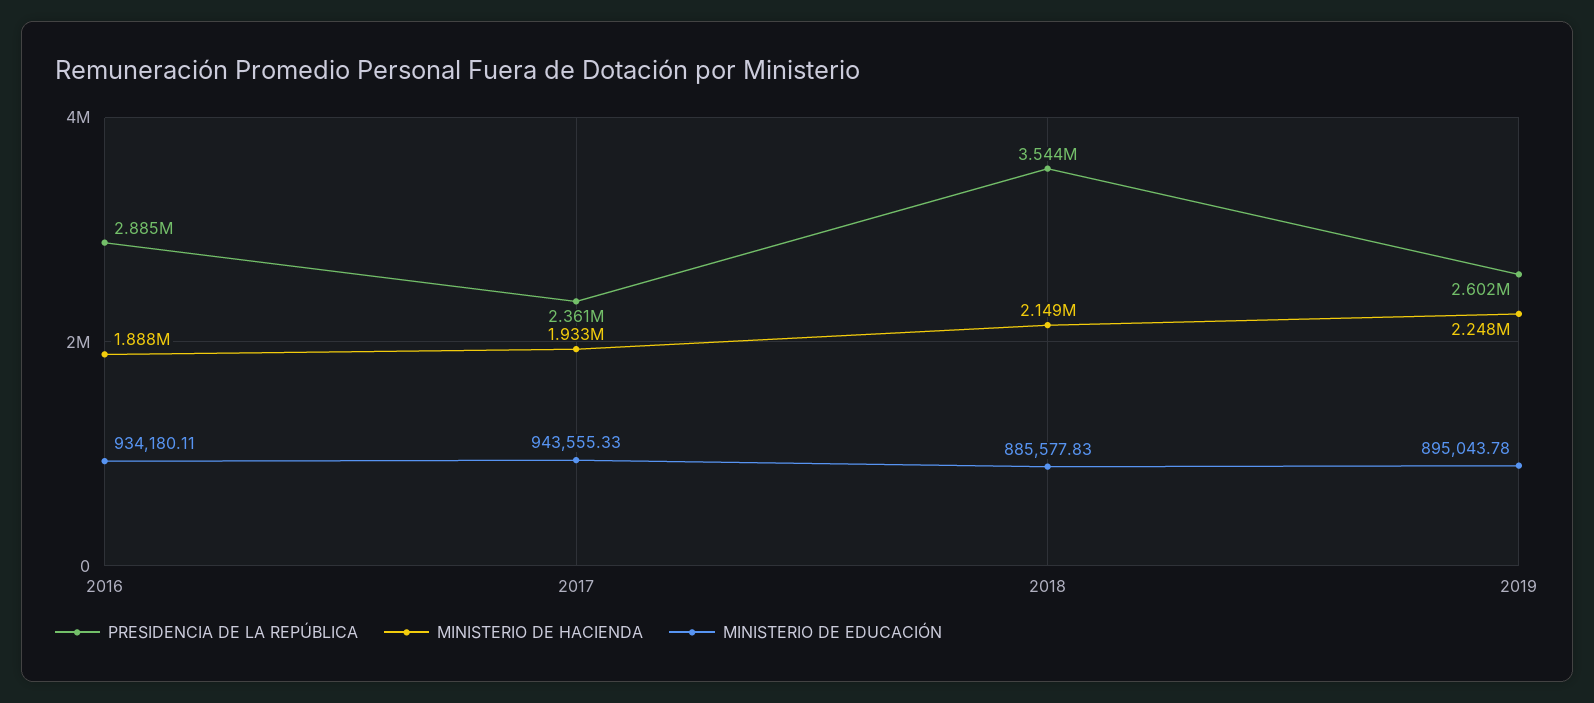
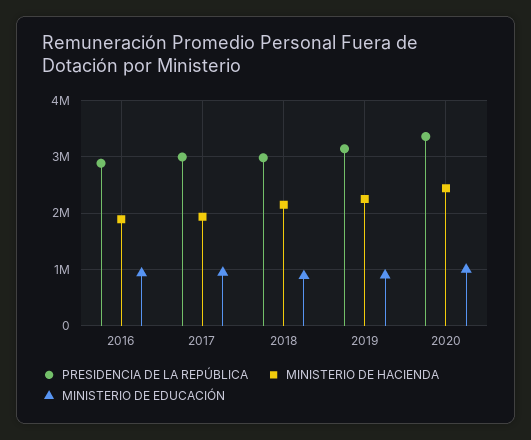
PRESIDENCIA DE LA REPÚBLICA, 2017: 2361000 -> 3000000
PRESIDENCIA DE LA REPÚBLICA, 2018: 3544000 -> 3000000
PRESIDENCIA DE LA REPÚBLICA, 2019: 2602000 -> 3200000
PRESIDENCIA DE LA REPÚBLICA, 2020: none -> 3400000
MINISTERIO DE HACIENDA, 2020: none -> 2400000
MINISTERIO DE EDUCACIÓN, 2020: none -> 1000000

